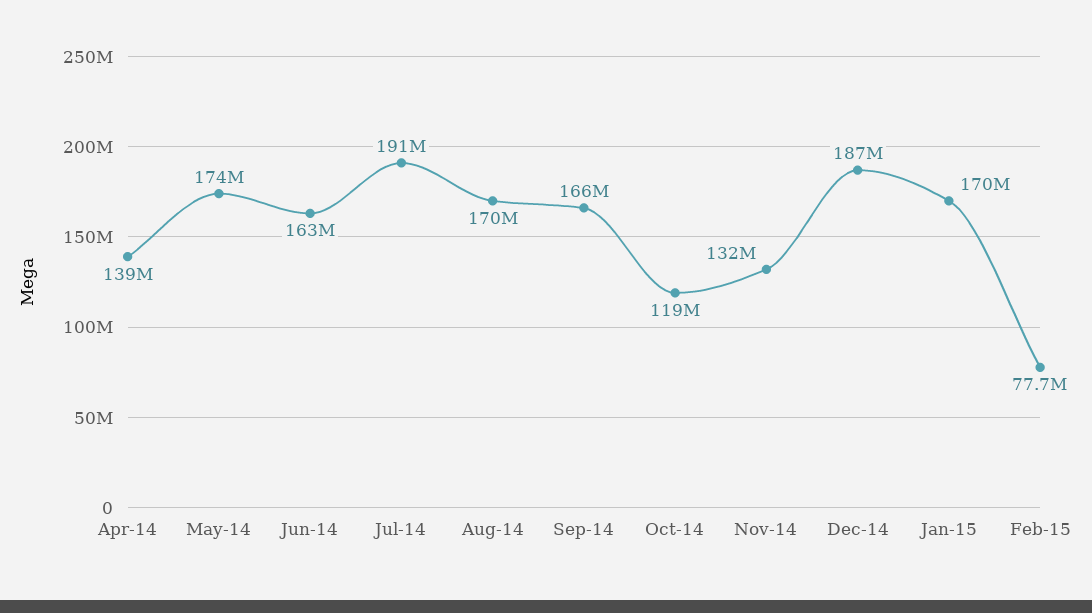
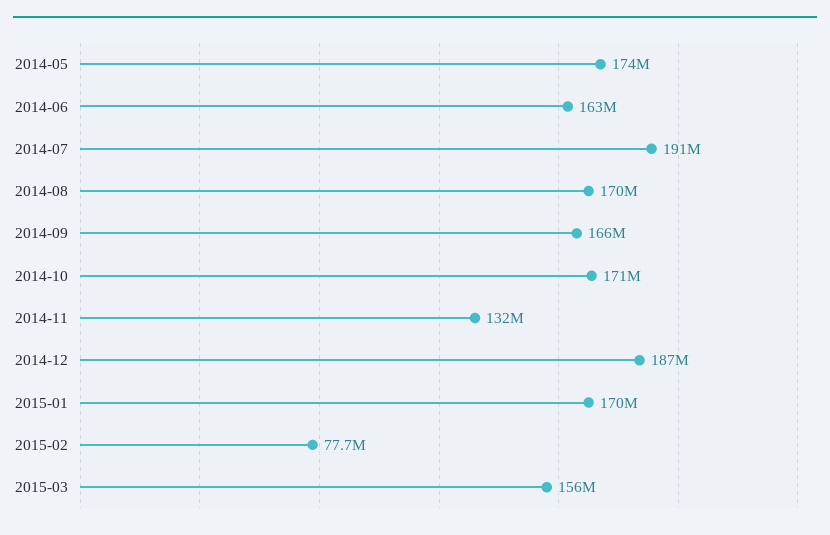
Apr-14: 139000000 -> none
Oct-14: 119000000 -> 171000000
2015-03: none -> 156000000

